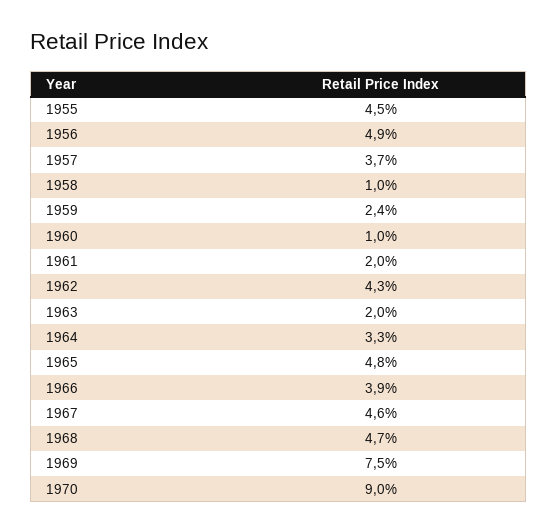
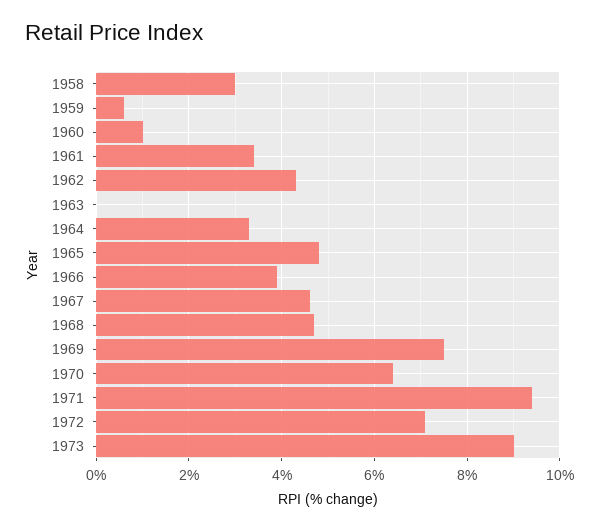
1955: 4.5 -> none
1956: 4.9 -> none
1957: 3.7 -> none
1958: 1 -> 3
1959: 2.4 -> 0.5
1961: 2 -> 3.5
1963: 2 -> 0
1970: 9 -> 6.5
1971: none -> 9.5
1972: none -> 7
1973: none -> 9

